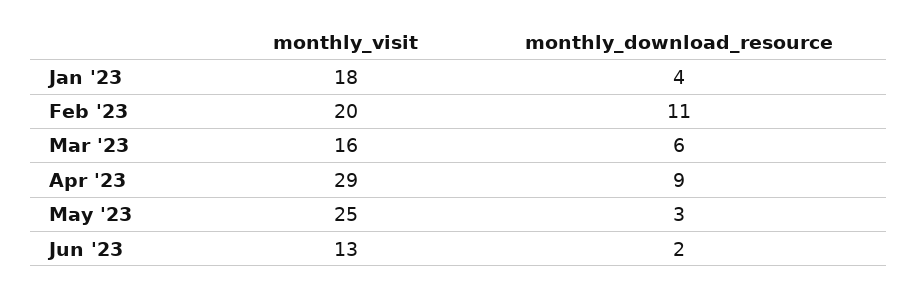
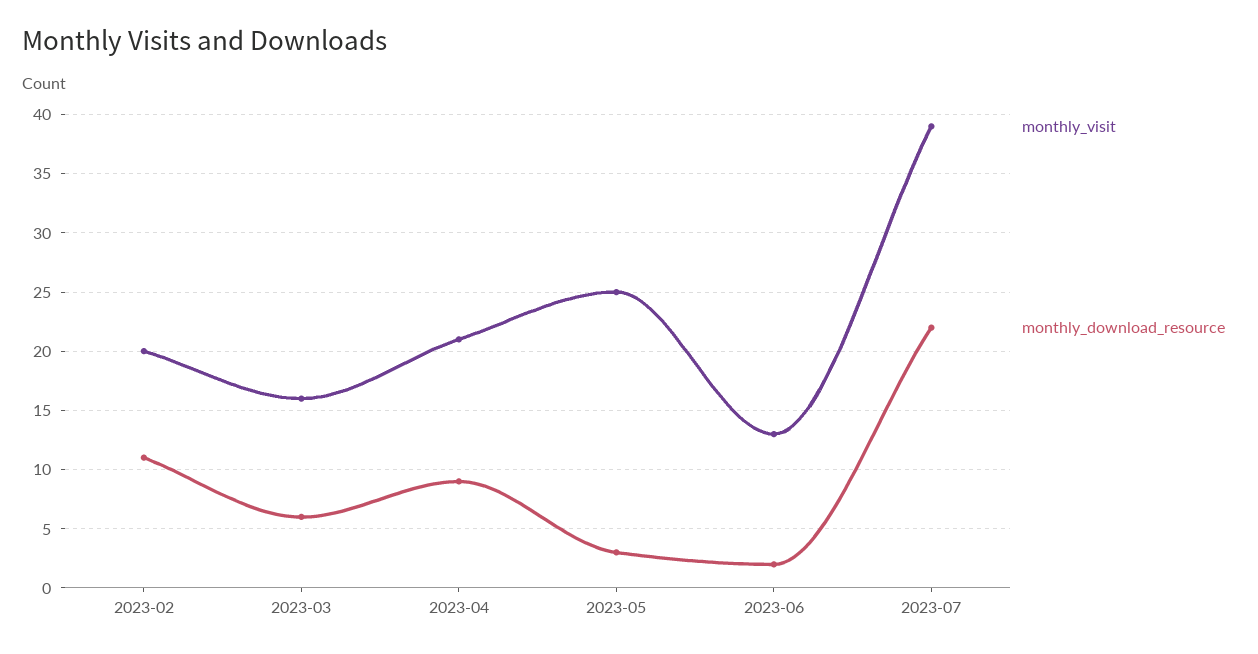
monthly_visit, Jan '23: 18 -> none
monthly_download_resource, Jan '23: 4 -> none
monthly_visit, Apr '23: 29 -> 21
monthly_visit, 2023-07: none -> 39
monthly_download_resource, 2023-07: none -> 22

